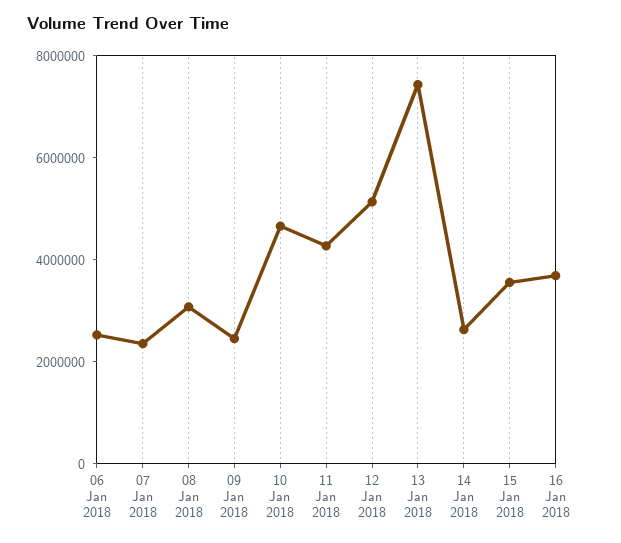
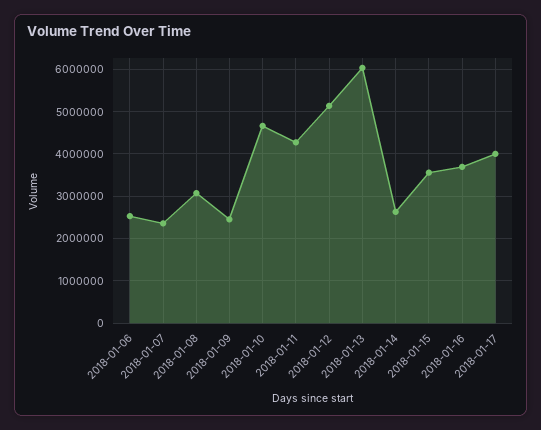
13 Jan 2018: 7500000 -> 6000000
2018-01-17: none -> 4000000

